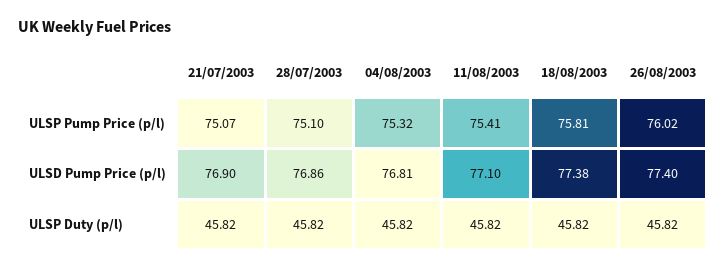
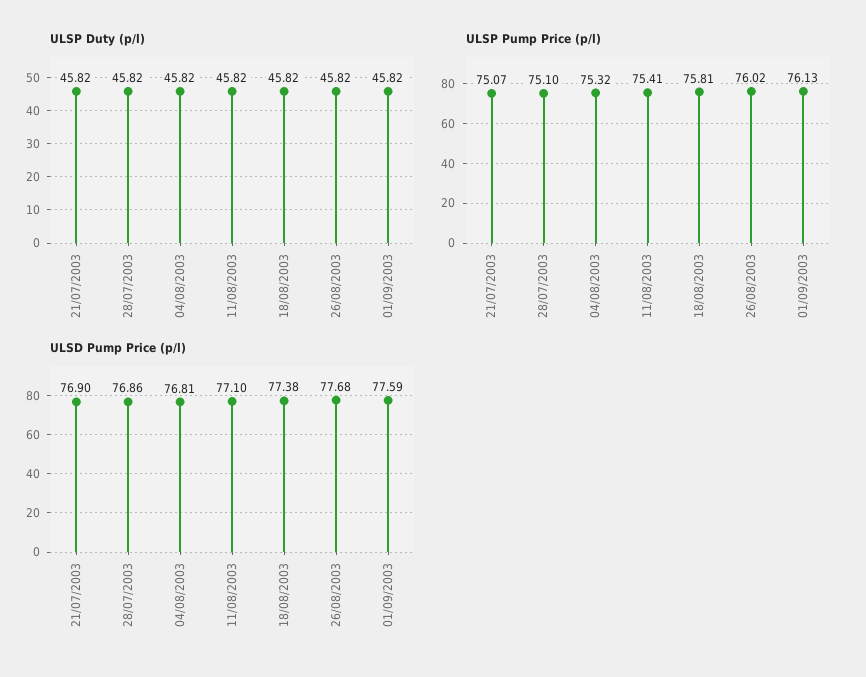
ULSD Pump Price (p/l), 26/08/2003: 77.4 -> 77.68
ULSP Duty (p/l), 01/09/2003: none -> 45.82
ULSP Pump Price (p/l), 01/09/2003: none -> 76.13
ULSD Pump Price (p/l), 01/09/2003: none -> 77.59

